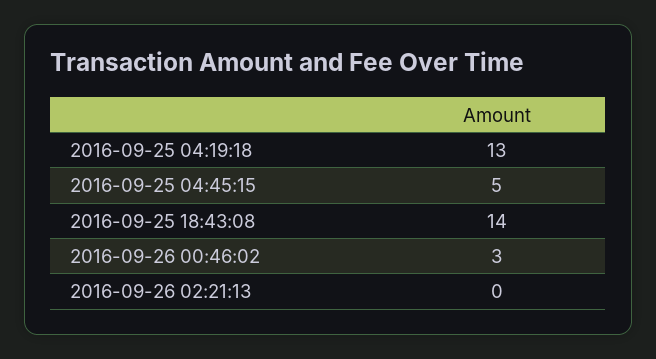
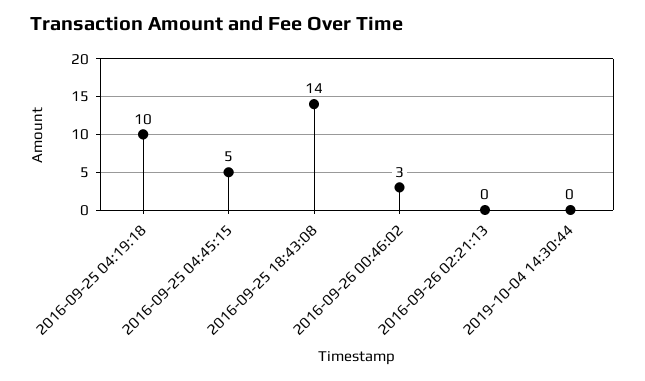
2016-09-25 04:19:18: 13 -> 10
2019-10-04 14:30:44: none -> 0

